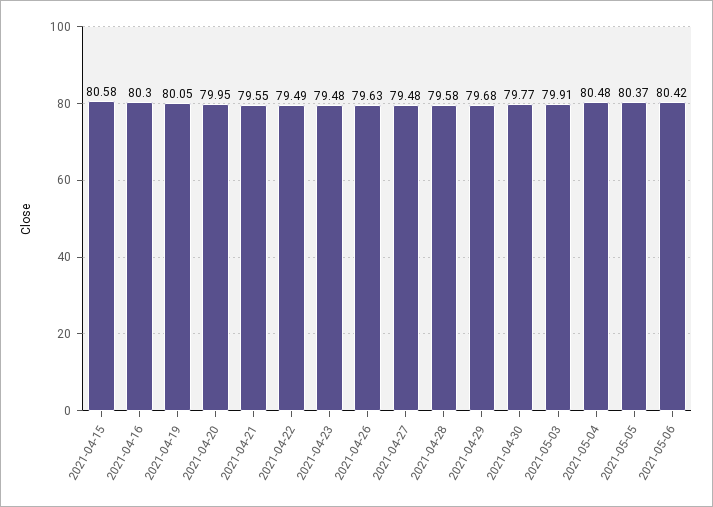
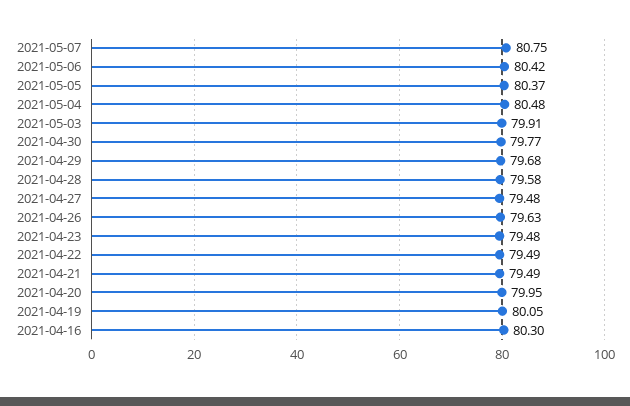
2021-04-15: 80.58 -> none
2021-04-21: 79.55 -> 79.49
2021-05-07: none -> 80.75

